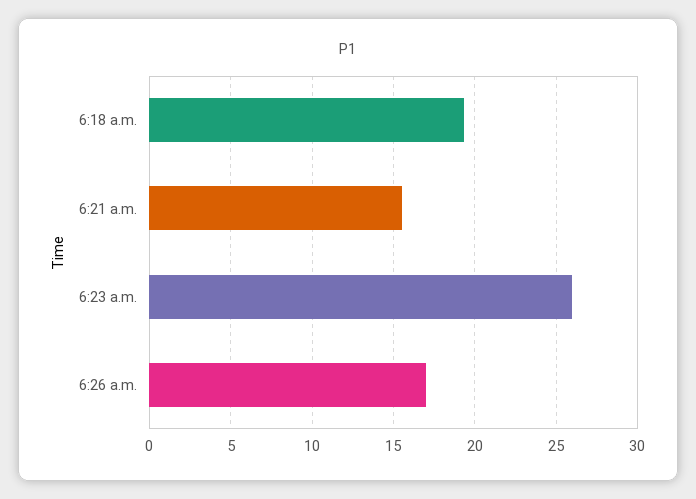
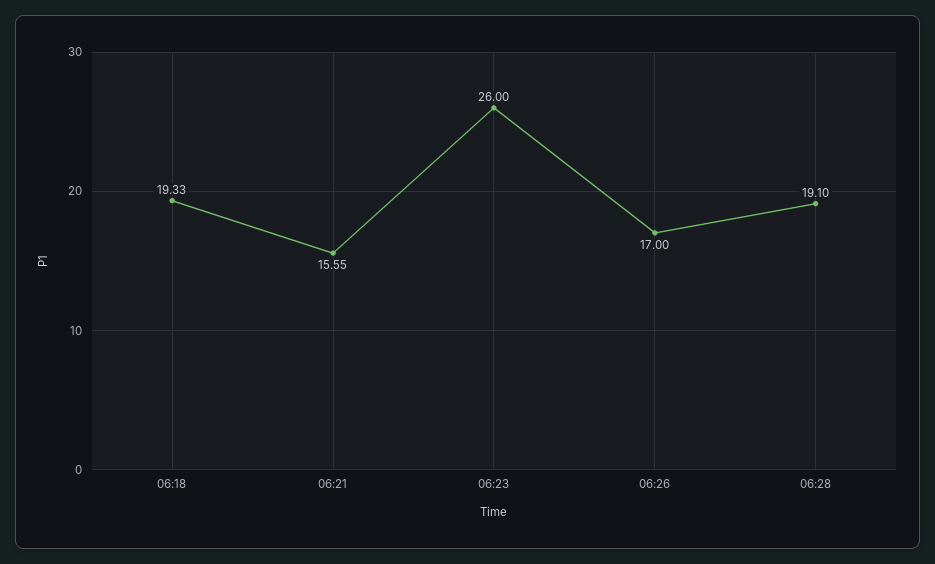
06:28: none -> 19.1

